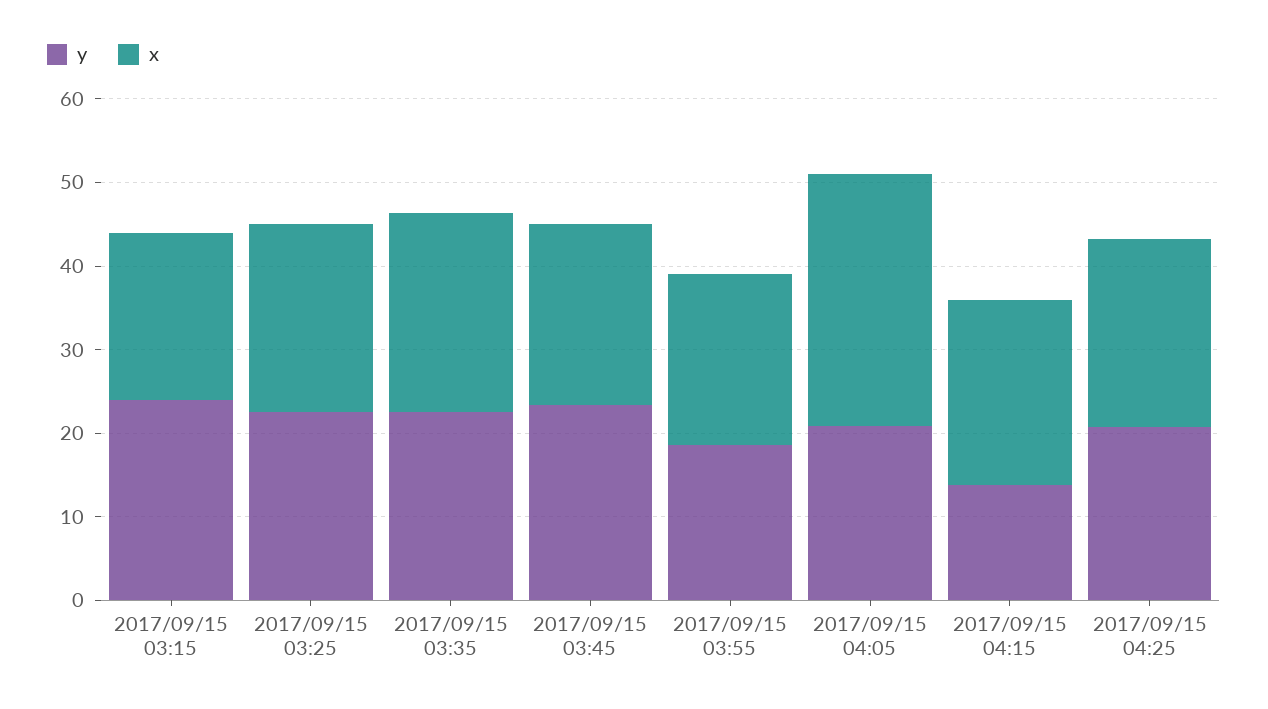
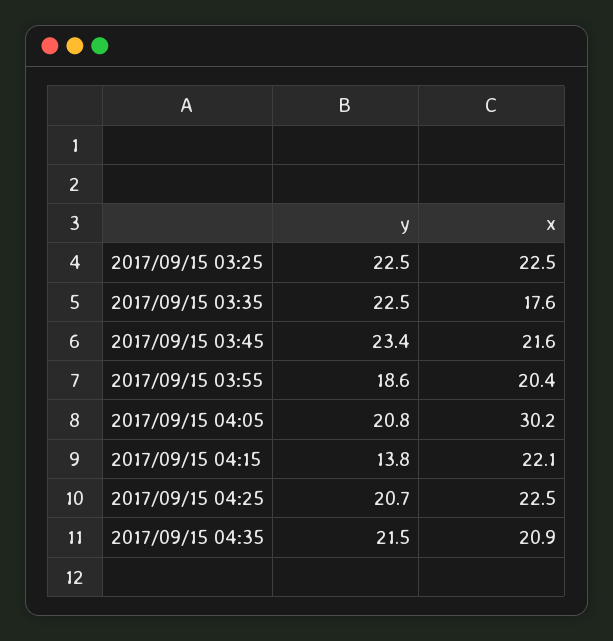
y, 2017/09/15 03:15: 24 -> none
x, 2017/09/15 03:15: 20 -> none
x, 2017/09/15 03:35: 24 -> 17.6
y, 2017/09/15 04:35: none -> 21.5
x, 2017/09/15 04:35: none -> 20.9

